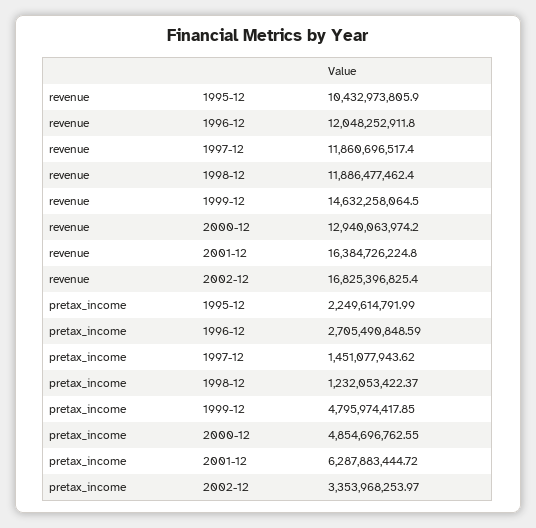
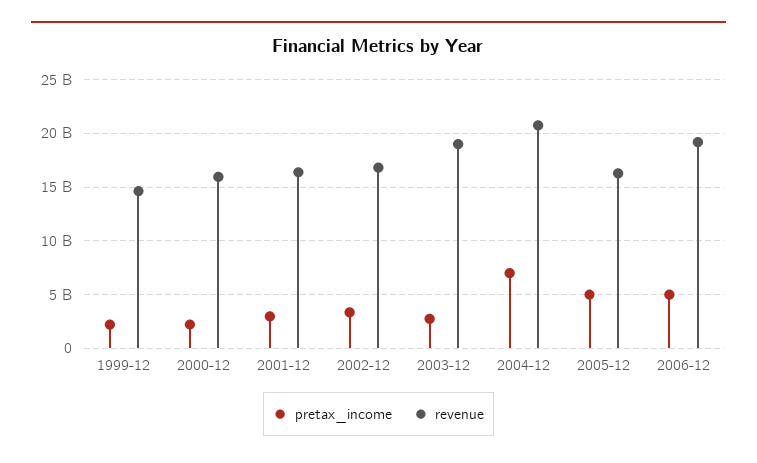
revenue, 1995-12: 10432973805.9 -> none
revenue, 1996-12: 12048252911.8 -> none
revenue, 1997-12: 11860696517.4 -> none
revenue, 1998-12: 11886477462.4 -> none
revenue, 2000-12: 12940063974.2 -> 16000000000
pretax_income, 1995-12: 2249614791.99 -> none
pretax_income, 1996-12: 2705490848.59 -> none
pretax_income, 1997-12: 1451077943.62 -> none
pretax_income, 1998-12: 1232053422.37 -> none
pretax_income, 1999-12: 4795974417.85 -> 2000000000
pretax_income, 2000-12: 4854696762.55 -> 2000000000
pretax_income, 2001-12: 6287883444.72 -> 3000000000
pretax_income, 2003-12: none -> 3000000000
revenue, 2003-12: none -> 19000000000
pretax_income, 2004-12: none -> 7000000000
revenue, 2004-12: none -> 21000000000
pretax_income, 2005-12: none -> 5000000000
revenue, 2005-12: none -> 16000000000
pretax_income, 2006-12: none -> 5000000000
revenue, 2006-12: none -> 19000000000

